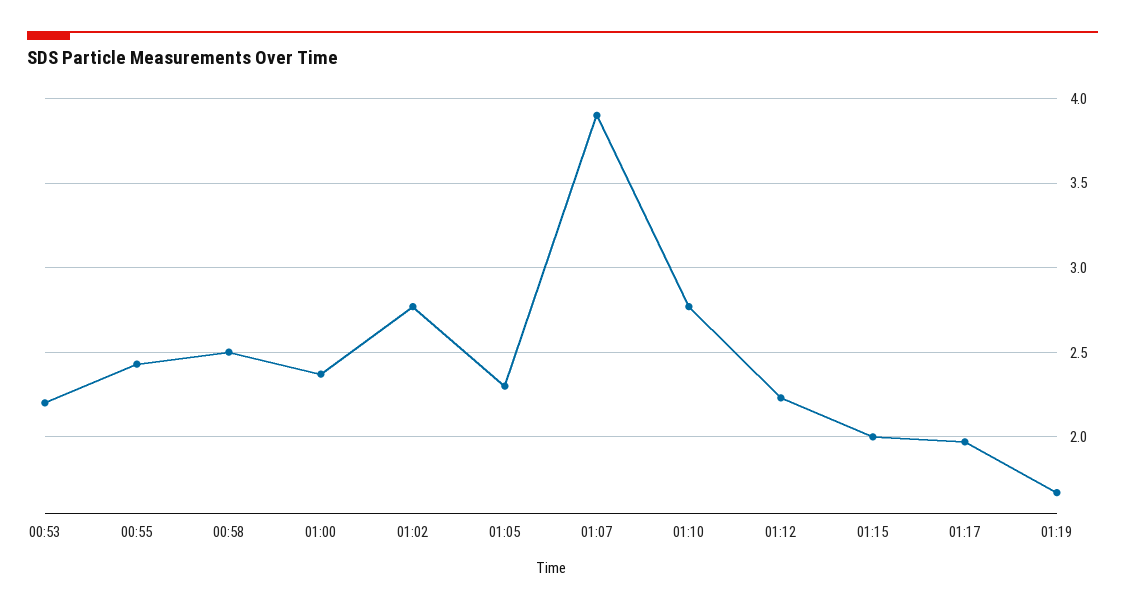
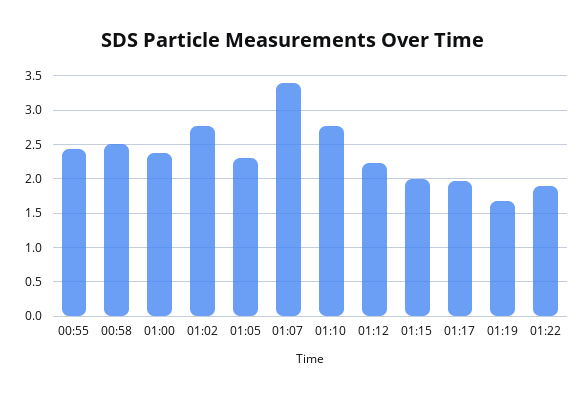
00:53: 2.2 -> none
01:07: 3.9 -> 3.4
01:22: none -> 1.9

